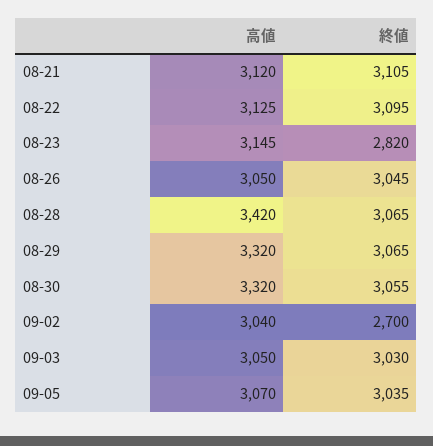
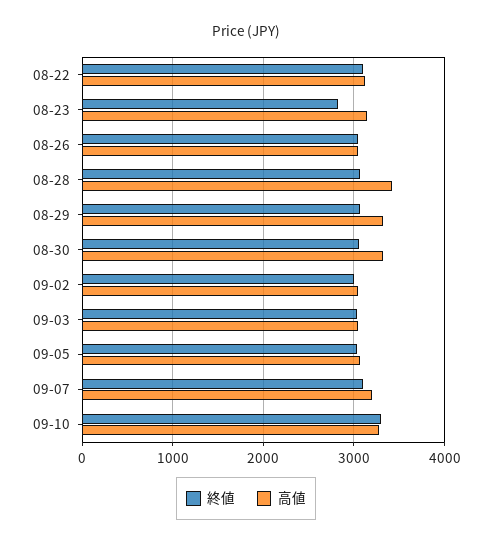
高値, 08-21: 3120 -> none
終値, 08-21: 3105 -> none
終値, 09-02: 2700 -> 3000
終値, 09-07: none -> 3100
高値, 09-07: none -> 3200
終値, 09-10: none -> 3300
高値, 09-10: none -> 3300

